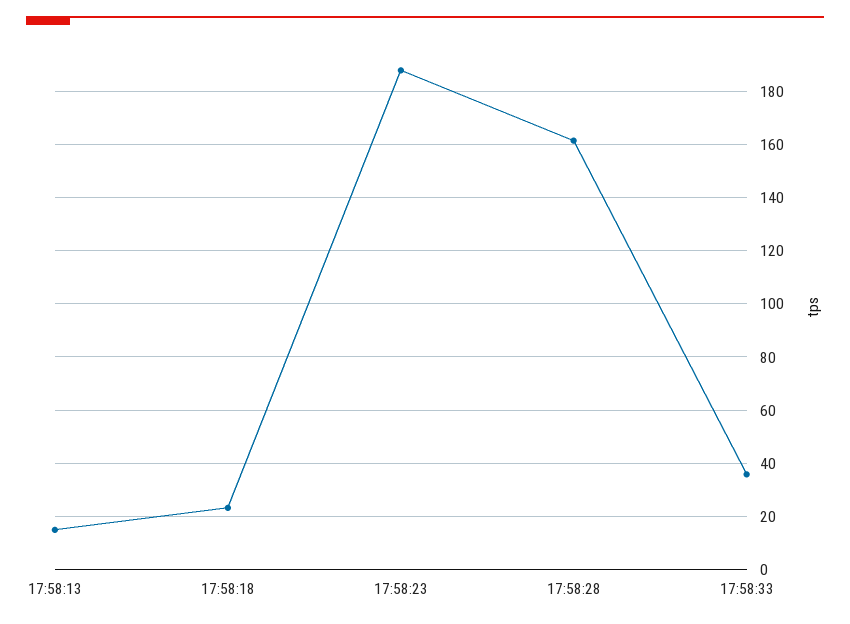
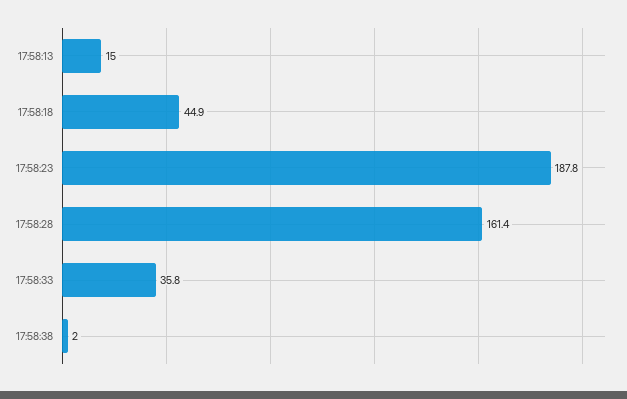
17:58:18: 22.5 -> 44.9
17:58:38: none -> 2

